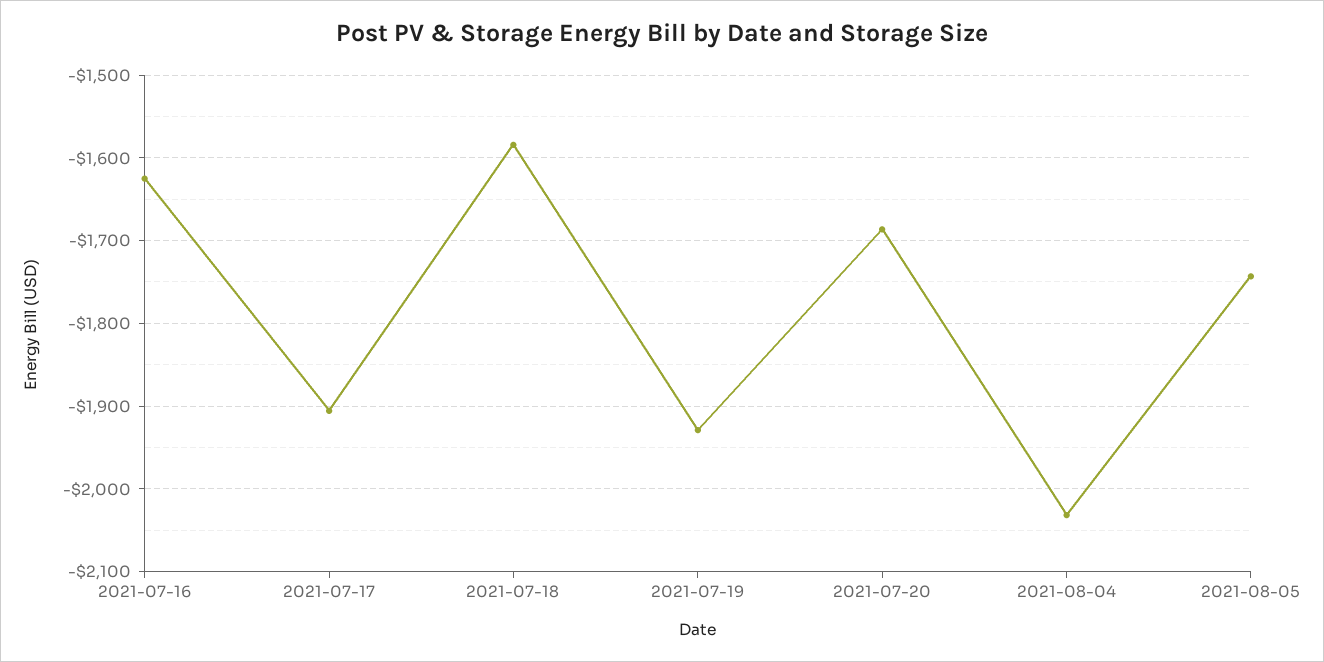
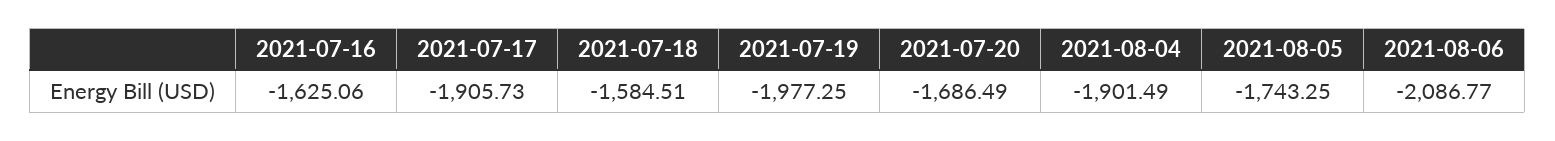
2021-07-19: -1930 -> -1977.25
2021-08-04: -2030 -> -1901.49
2021-08-06: none -> -2086.77

